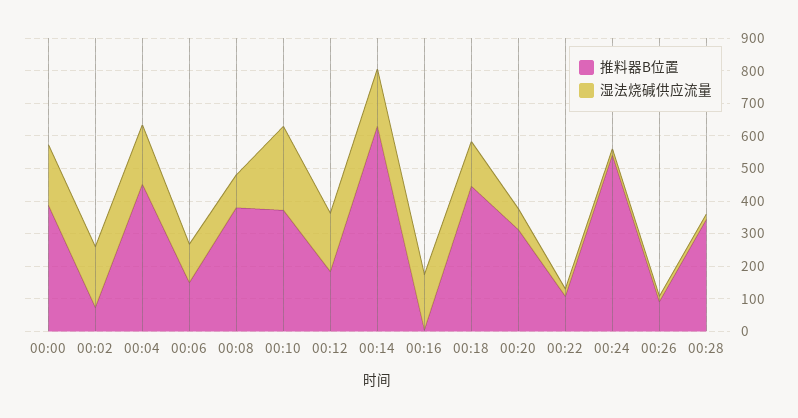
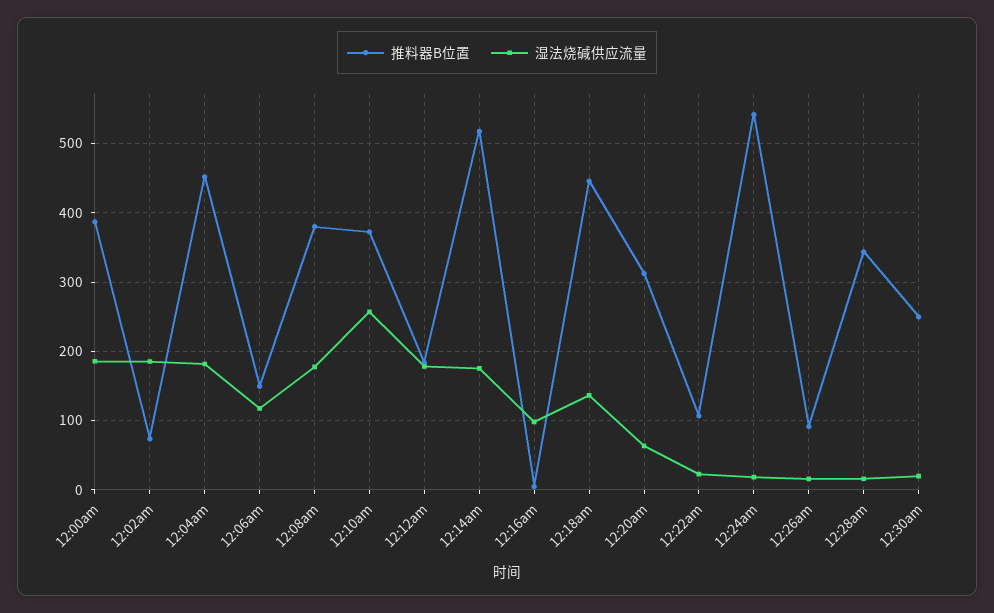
湿法烧碱供应流量, 00:08: 100 -> 180
推料器B位置, 00:14: 625 -> 520
湿法烧碱供应流量, 00:16: 175 -> 100
推料器B位置, 12:30am: none -> 250
湿法烧碱供应流量, 12:30am: none -> 20

